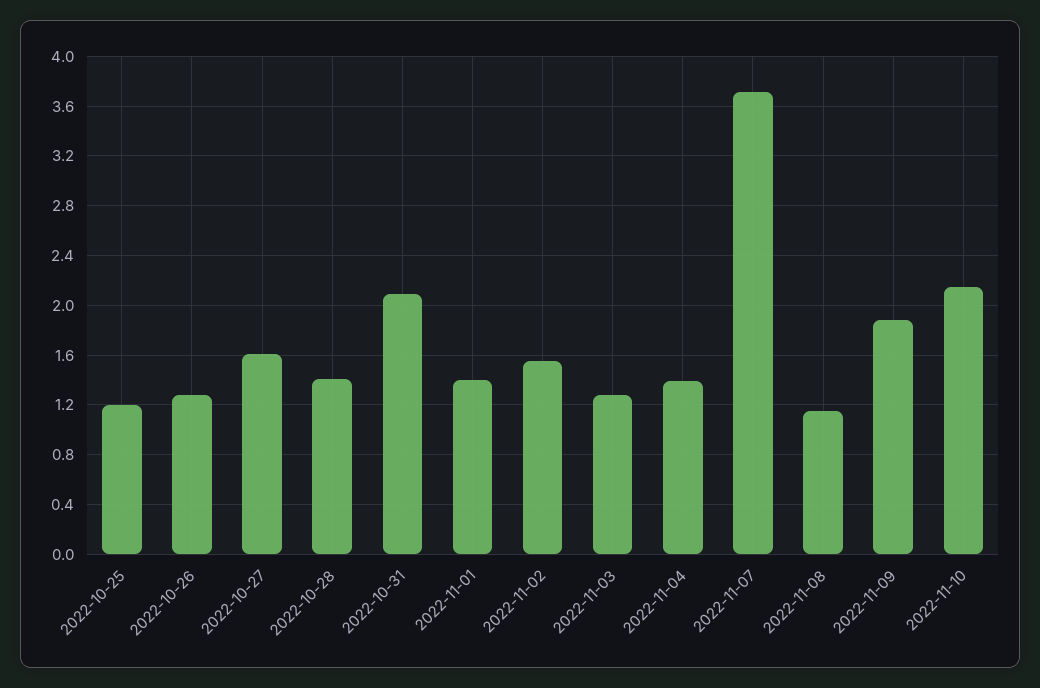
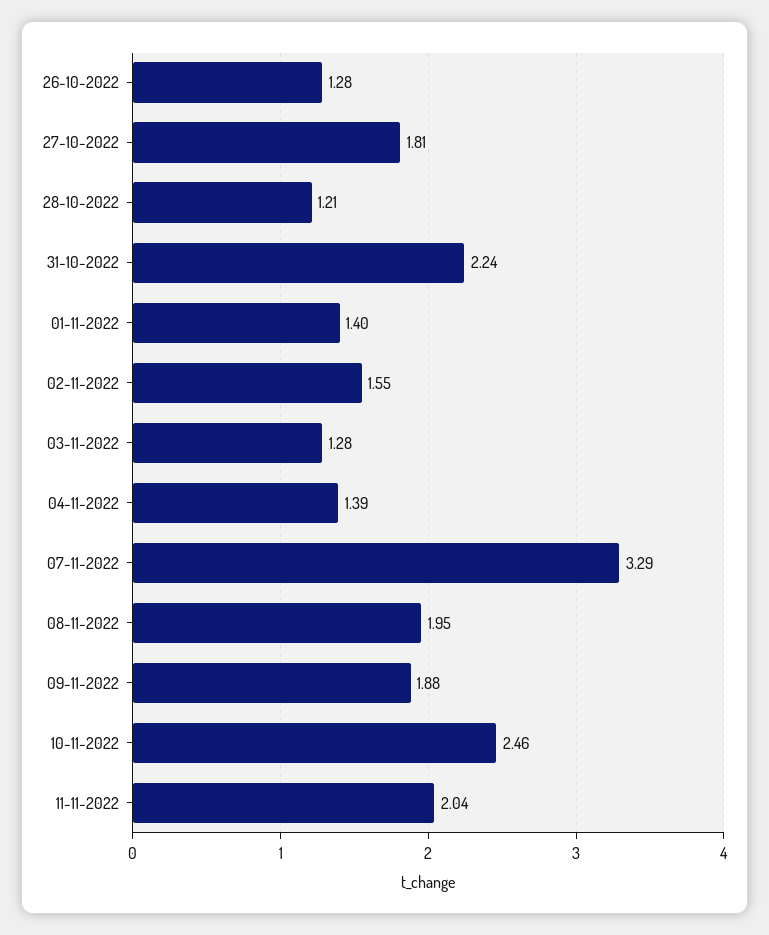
2022-10-25: 1.2 -> none
2022-10-27: 1.6 -> 1.81
2022-10-28: 1.4 -> 1.21
2022-10-31: 2.1 -> 2.24
2022-11-07: 3.7 -> 3.29
2022-11-08: 1.15 -> 1.95
2022-11-10: 2.15 -> 2.46
11-11-2022: none -> 2.04

